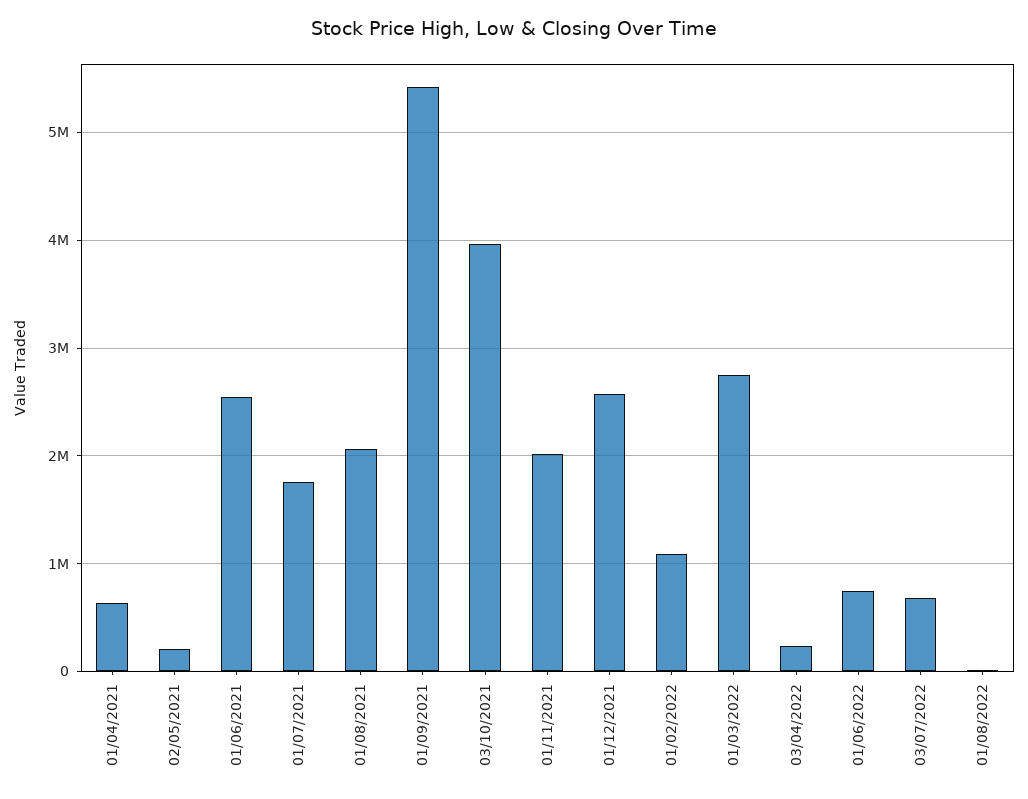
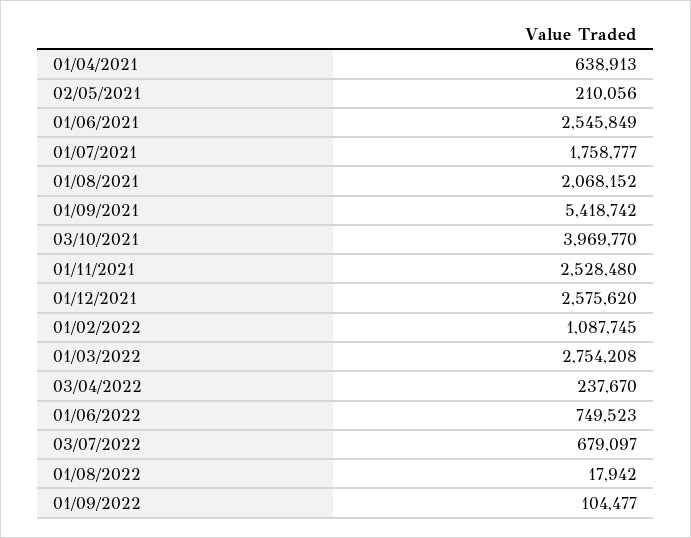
01/11/2021: 2000000 -> 2528480
01/09/2022: none -> 104477

